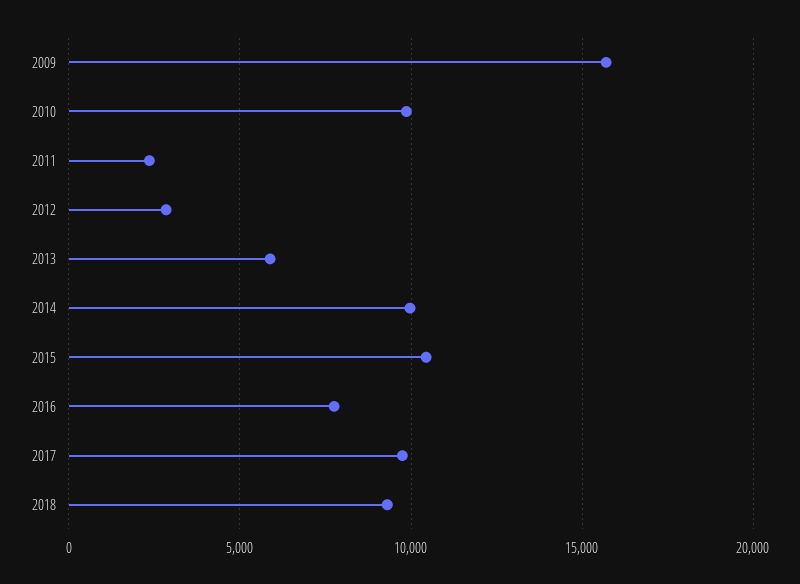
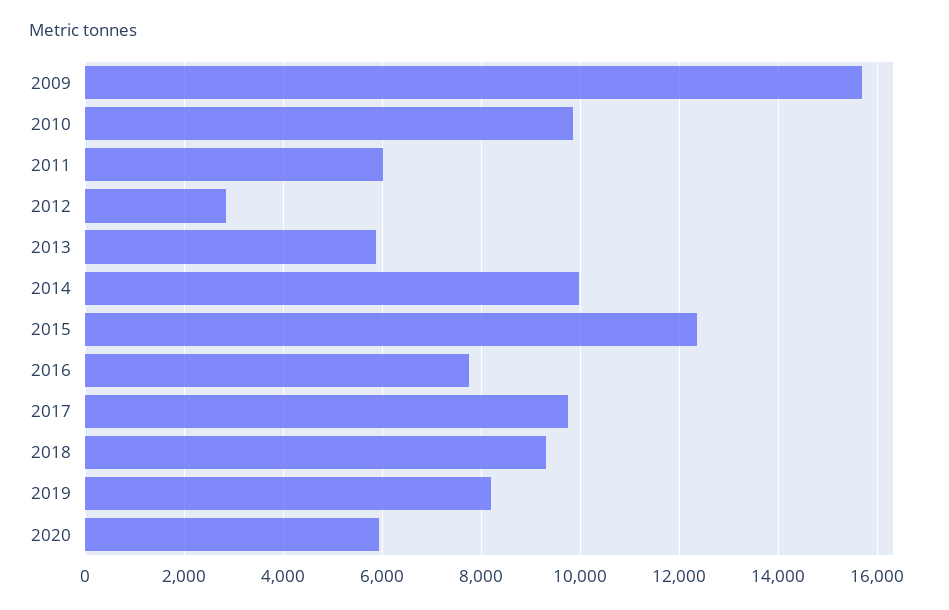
2011: 2500 -> 6000
2015: 10500 -> 12400
2019: none -> 8200
2020: none -> 6000

